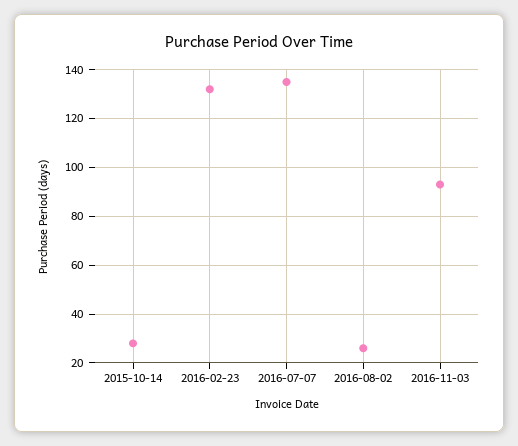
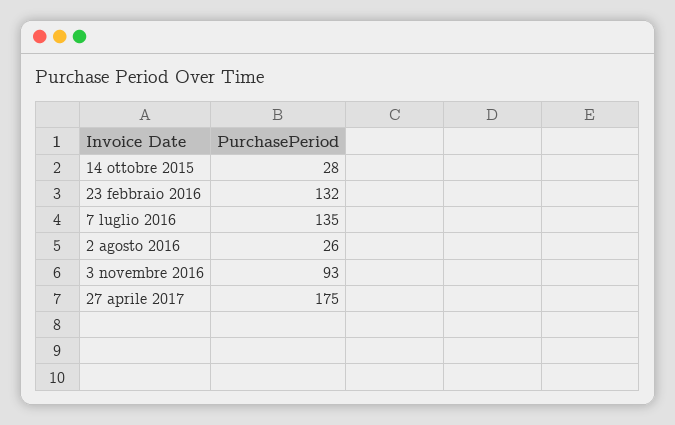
27 aprile 2017: none -> 175

